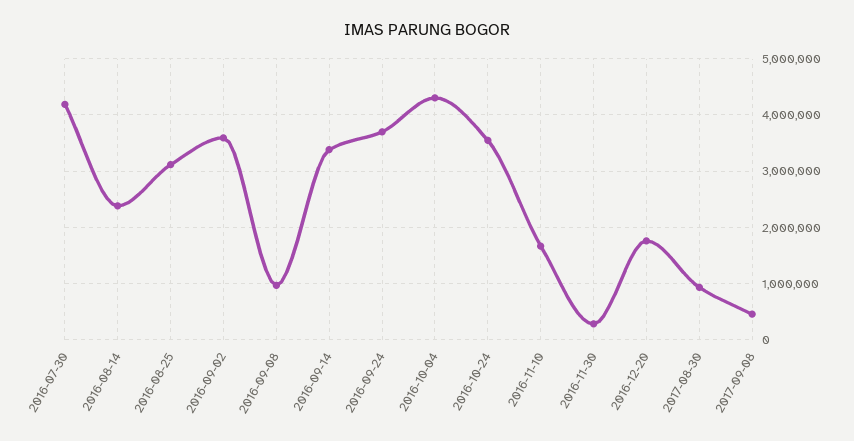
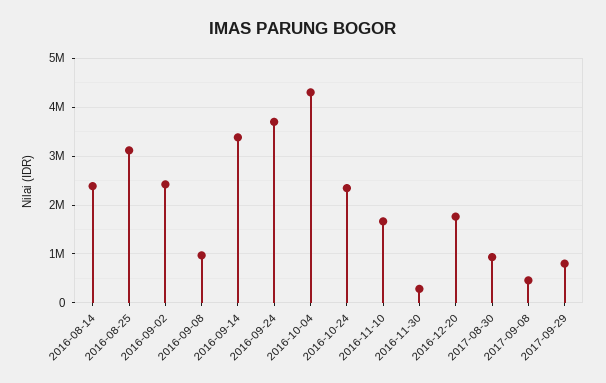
2016-07-30: 4200000 -> none
2016-09-02: 3600000 -> 2400000
2016-10-24: 3600000 -> 2400000
2017-09-29: none -> 800000

